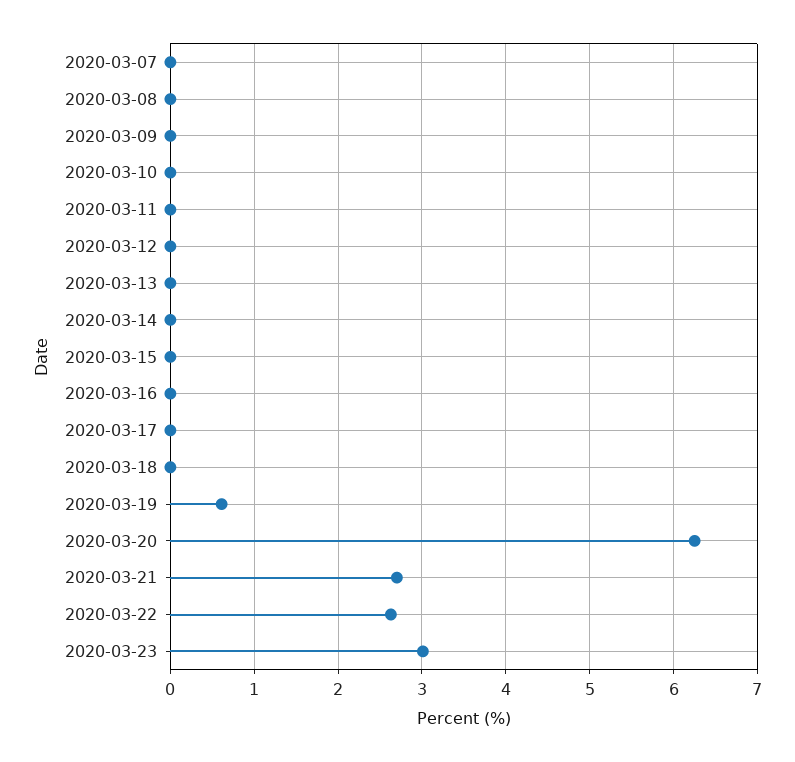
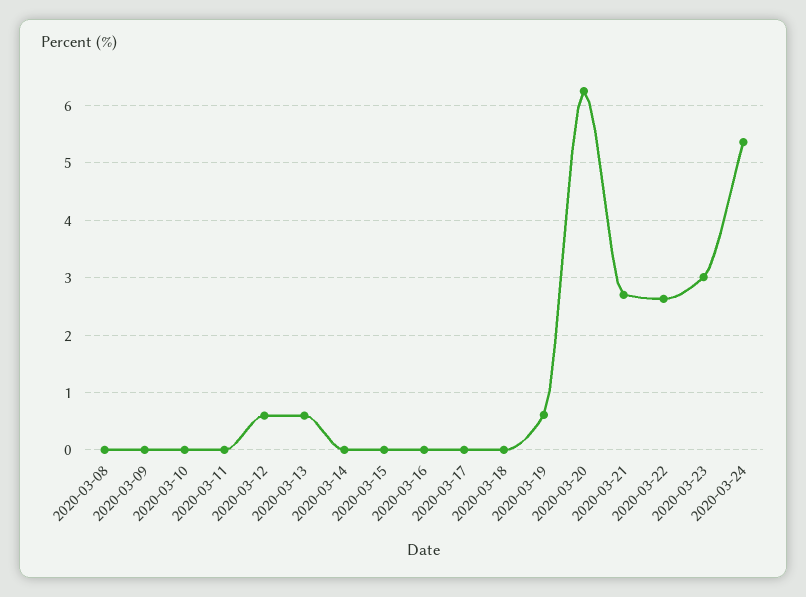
2020-03-07: 0 -> none
2020-03-12: 0 -> 0.6
2020-03-13: 0 -> 0.6
2020-03-24: none -> 5.4

